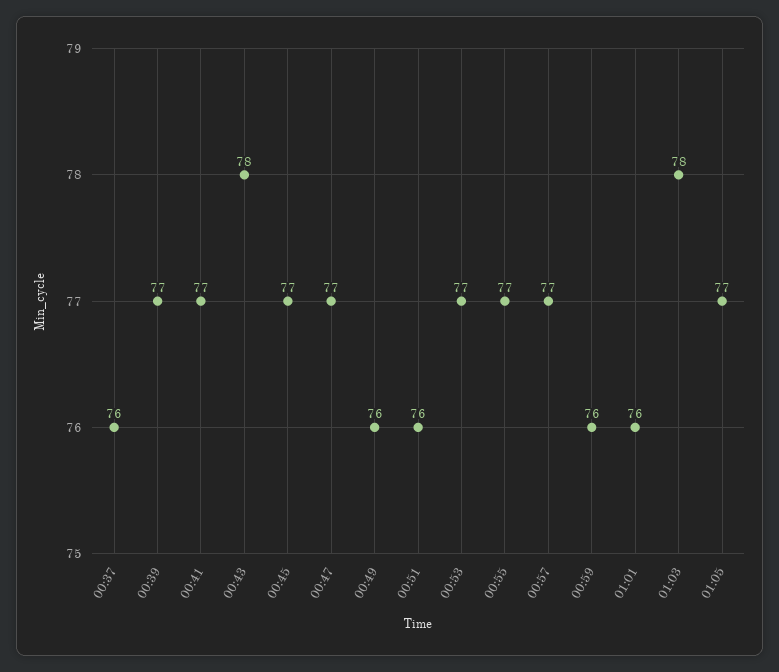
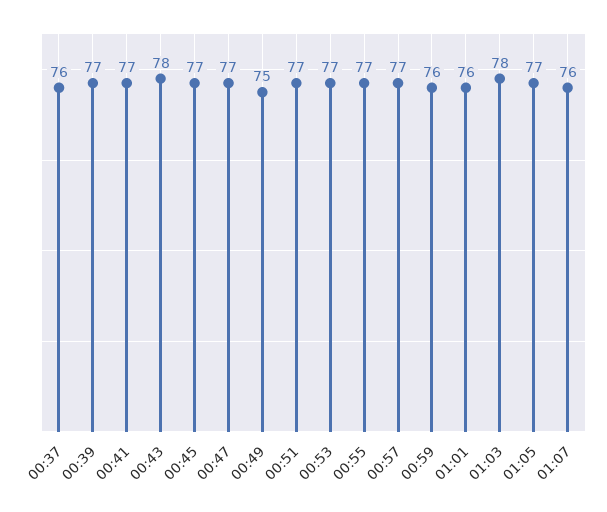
00:49: 76 -> 75
00:51: 76 -> 77
01:07: none -> 76

